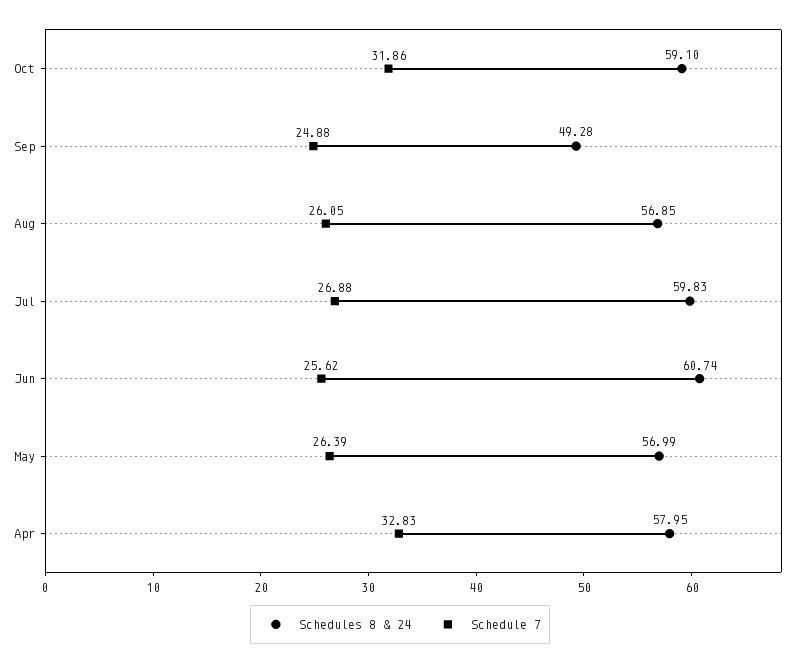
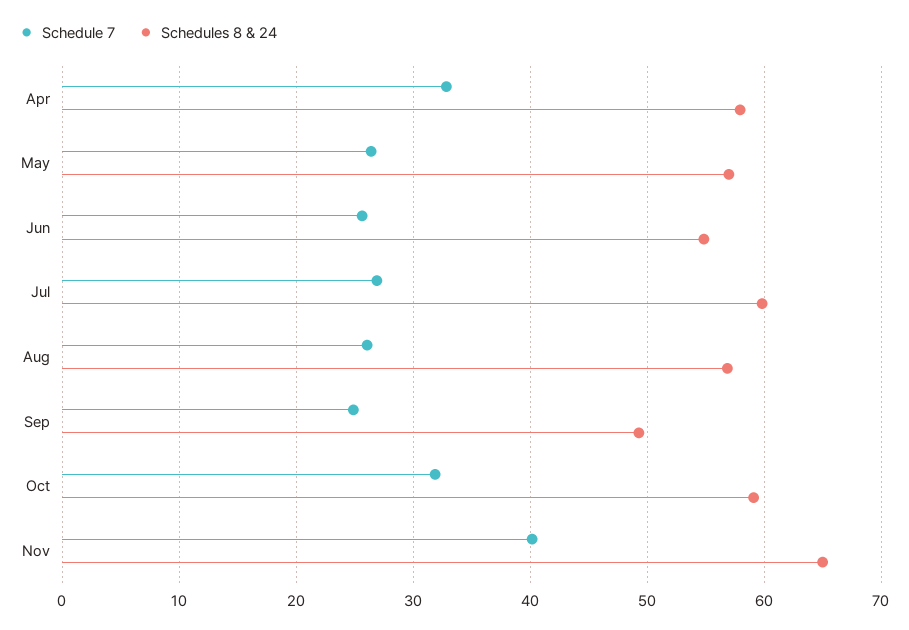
Schedules 8 & 24, Jun: 60.74 -> 55
Schedule 7, Nov: none -> 40
Schedules 8 & 24, Nov: none -> 65

